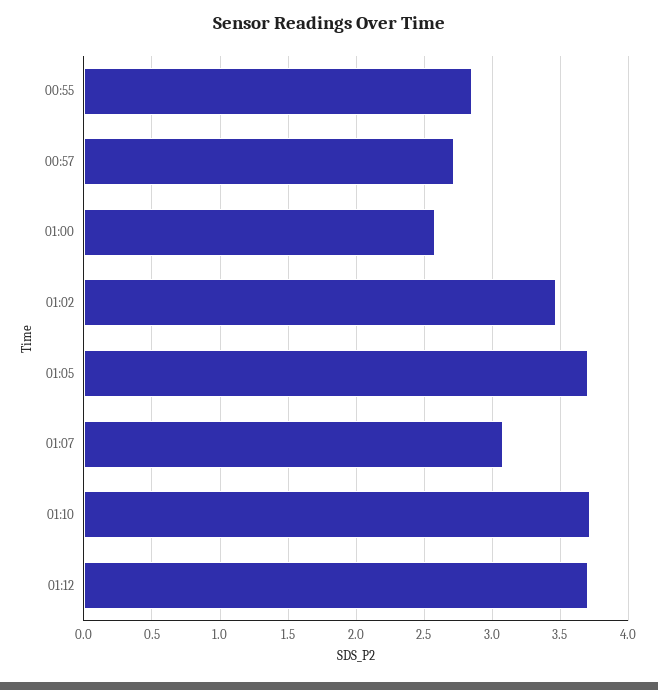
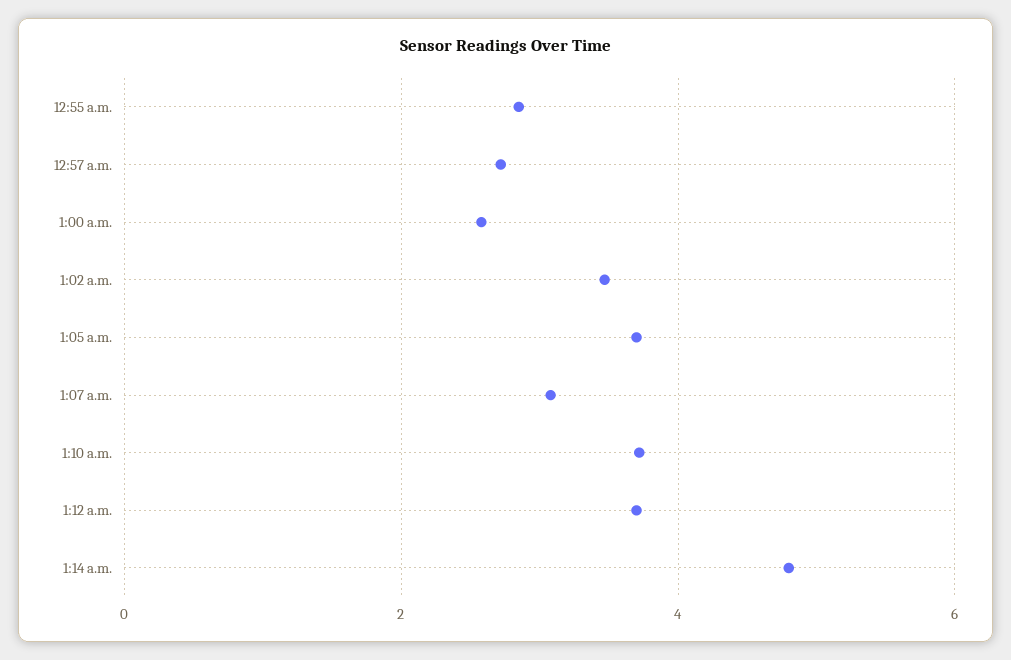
1:14 a.m.: none -> 4.8

